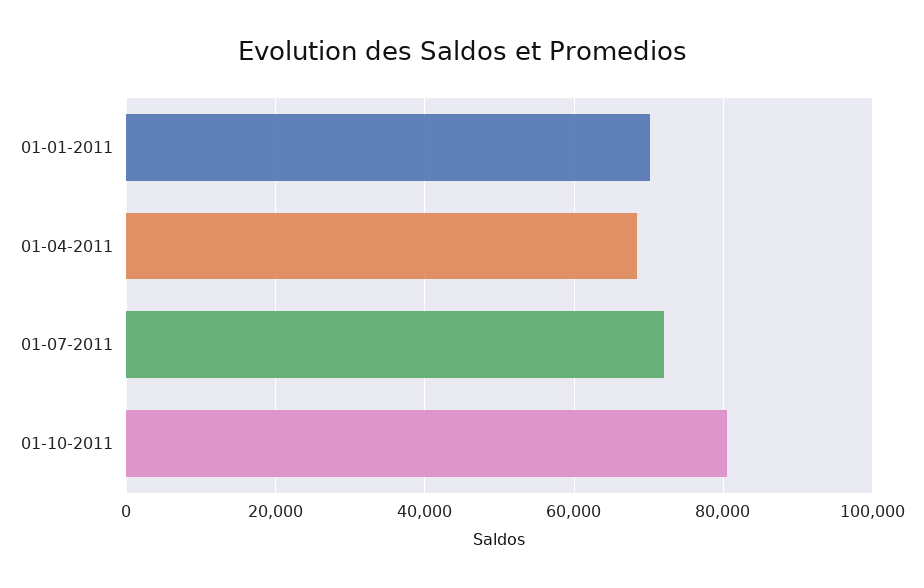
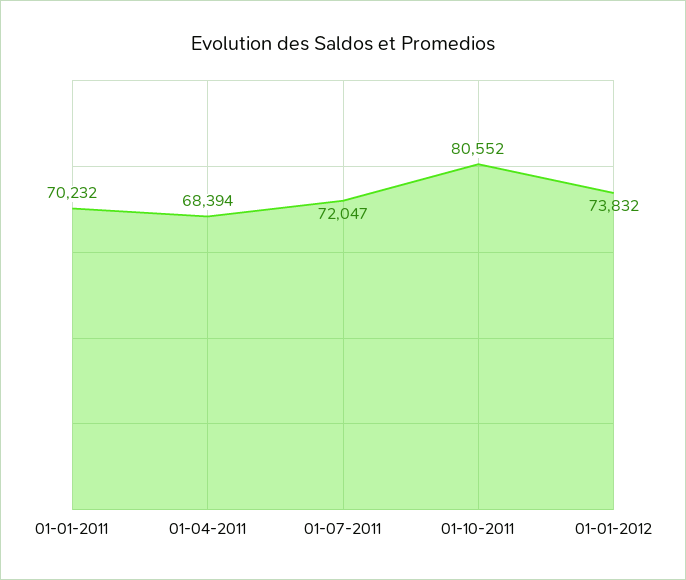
01-01-2012: none -> 73832

